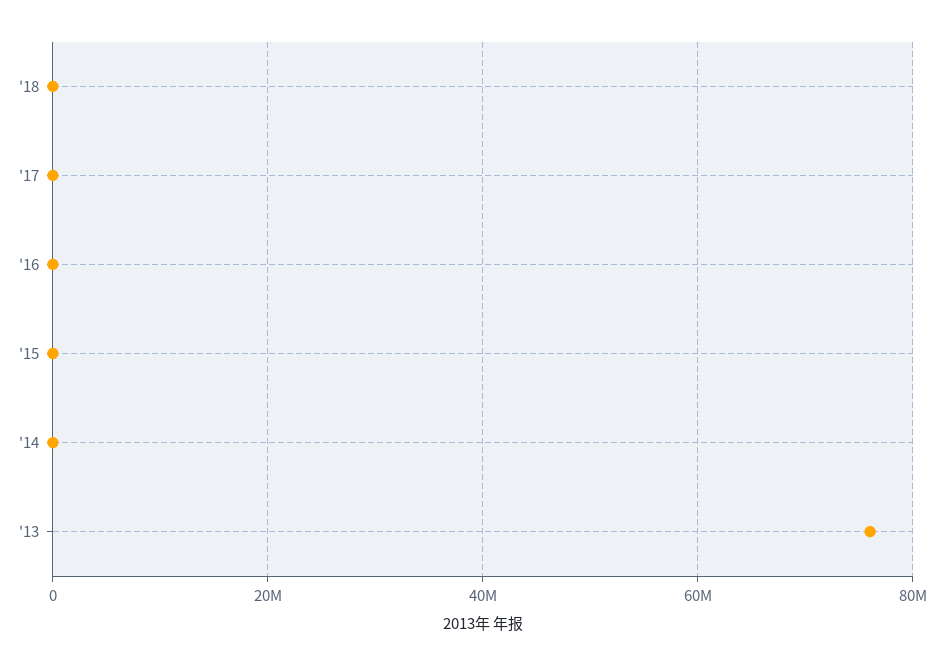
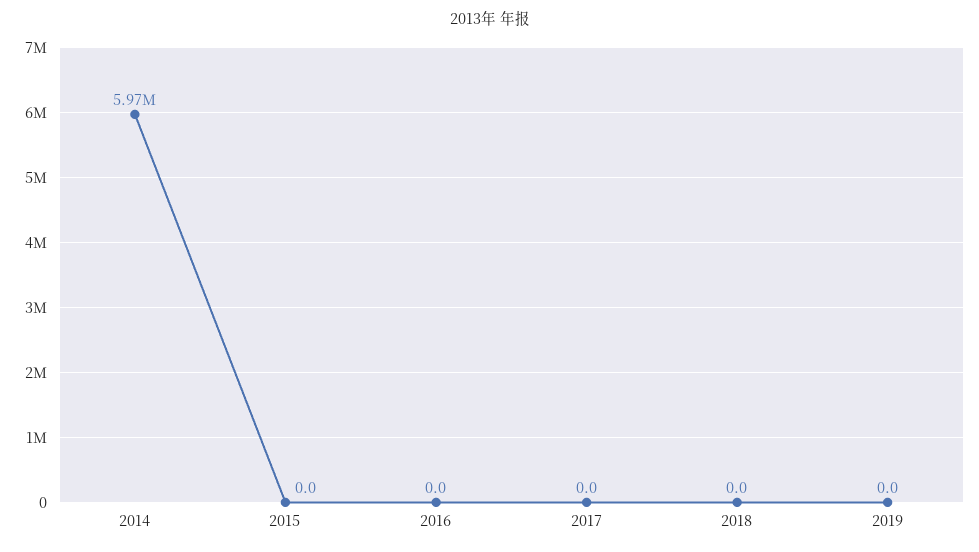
'14: 0 -> 5970000
'13: 76000000 -> none
2019: none -> 0

